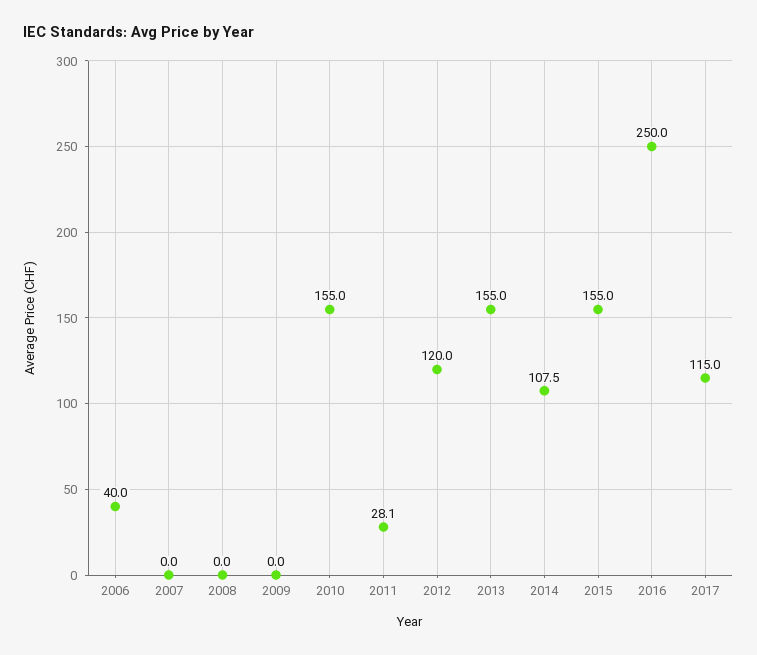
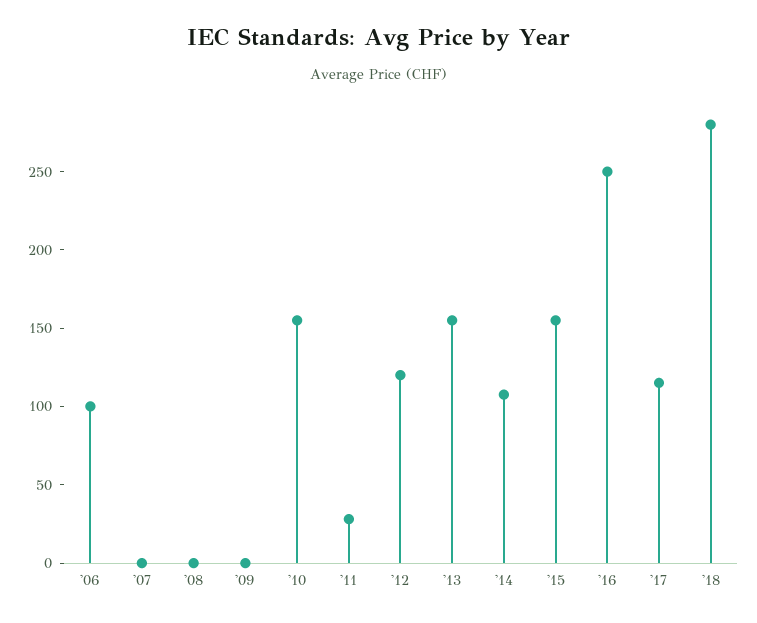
2006: 40 -> 100
'18: none -> 280

